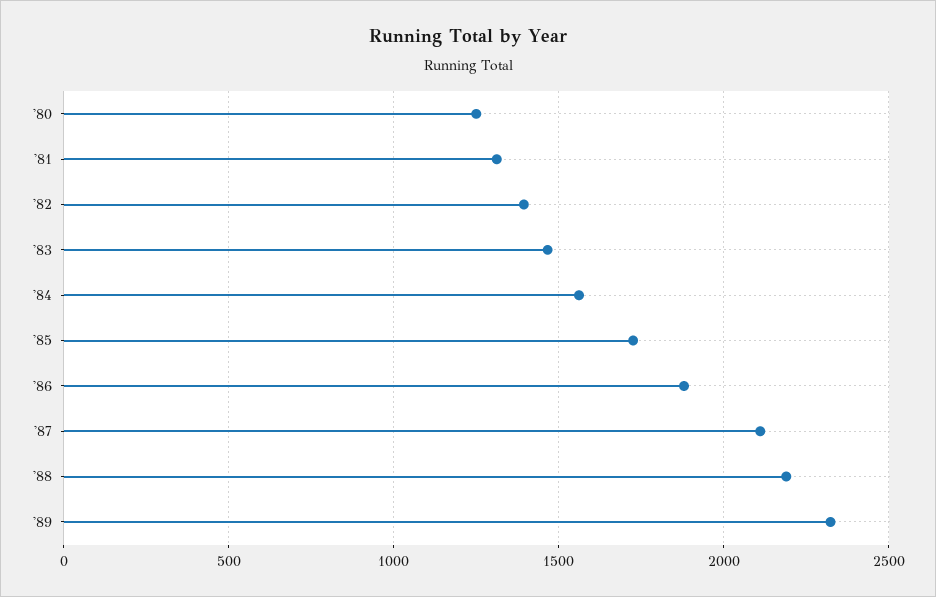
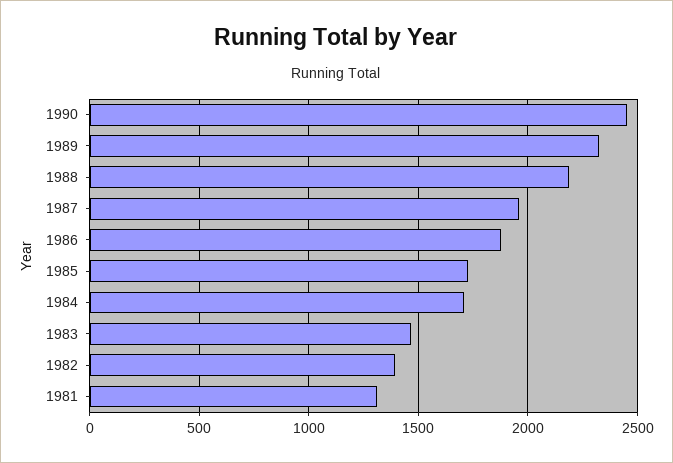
'80: 1250 -> none
'84: 1550 -> 1700
'87: 2100 -> 1950
1990: none -> 2450

